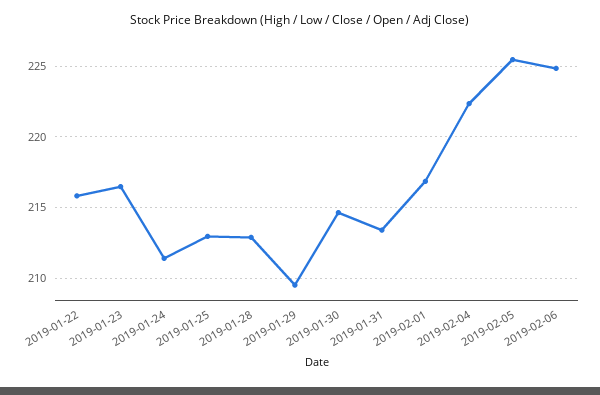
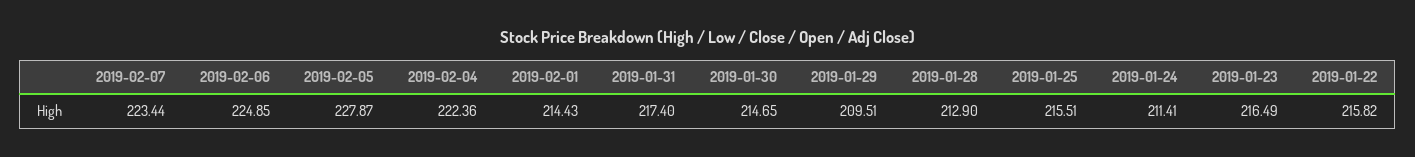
2019-01-25: 213 -> 215.51
2019-01-31: 213.5 -> 217.4
2019-02-01: 217 -> 214.43
2019-02-05: 225.5 -> 227.87
2019-02-07: none -> 223.44

